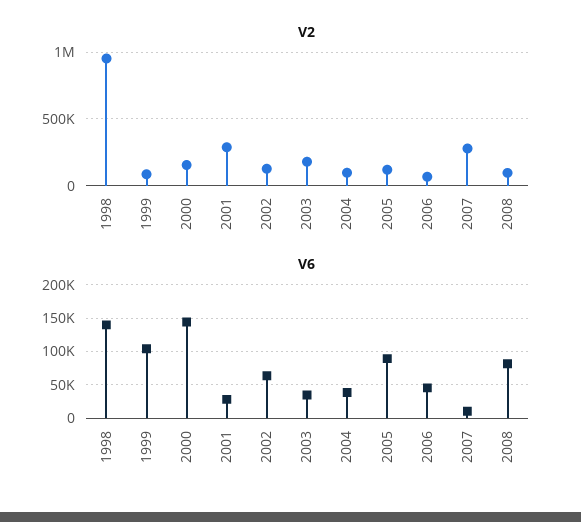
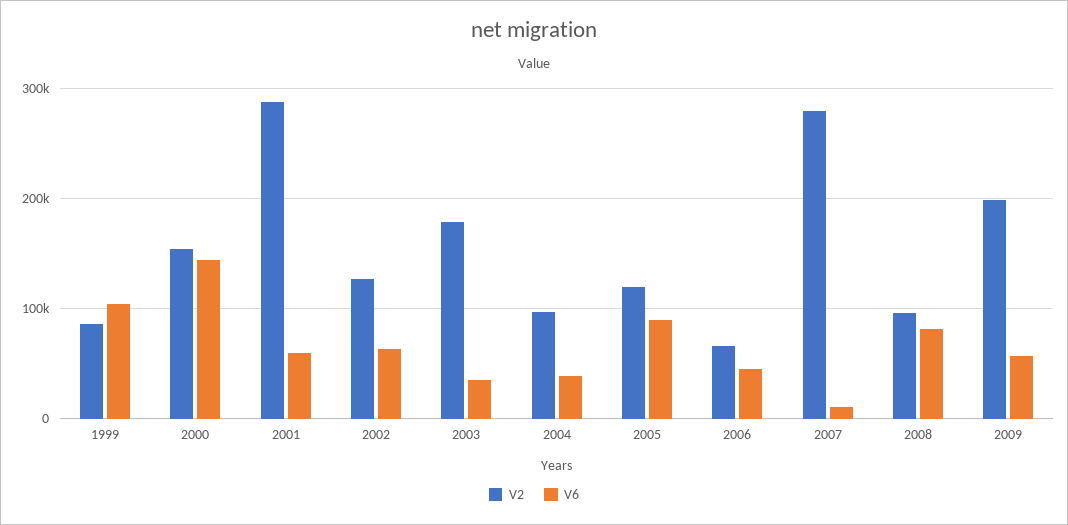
V2, 1998: 950000 -> none
V6, 1998: 140000 -> none
V6, 2001: 30000 -> 60000
V2, 2009: none -> 200000
V6, 2009: none -> 60000

